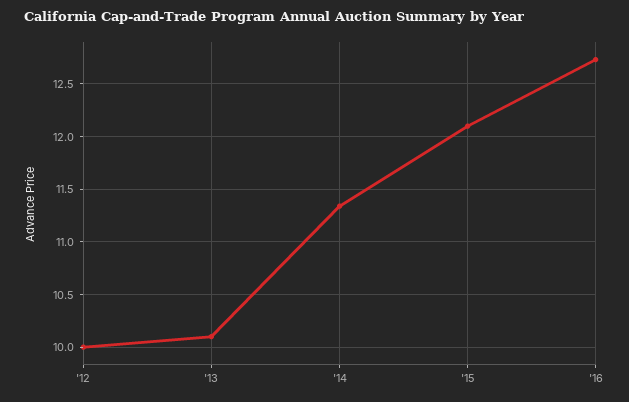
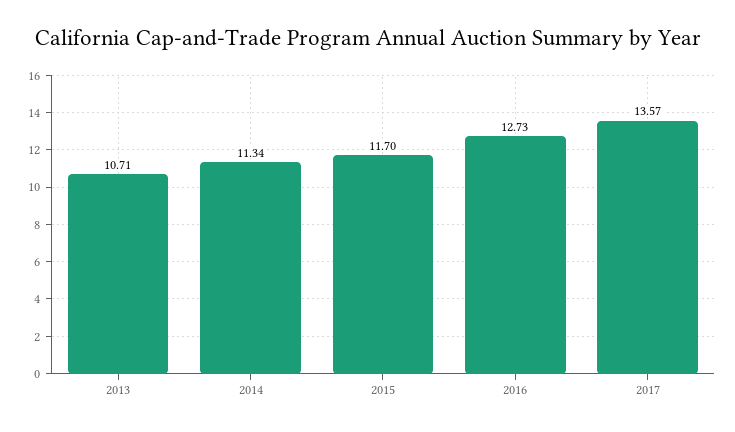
'12: 10 -> none
'13: 10.1 -> 10.71
'15: 12.1 -> 11.7
2017: none -> 13.57

